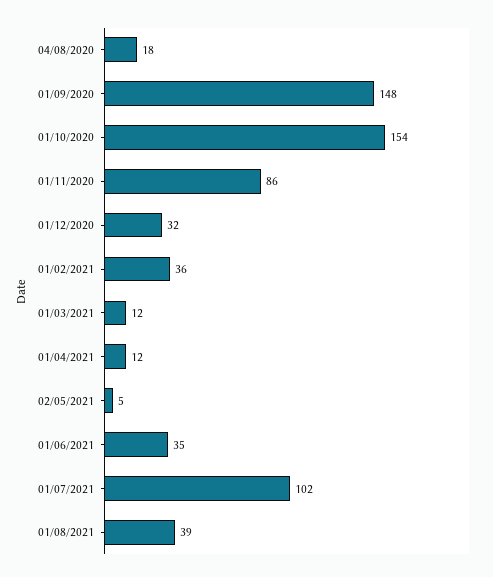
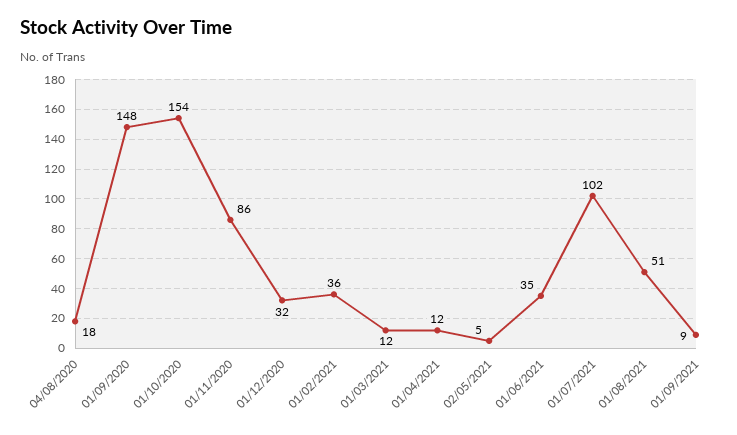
01/08/2021: 39 -> 51
01/09/2021: none -> 9

